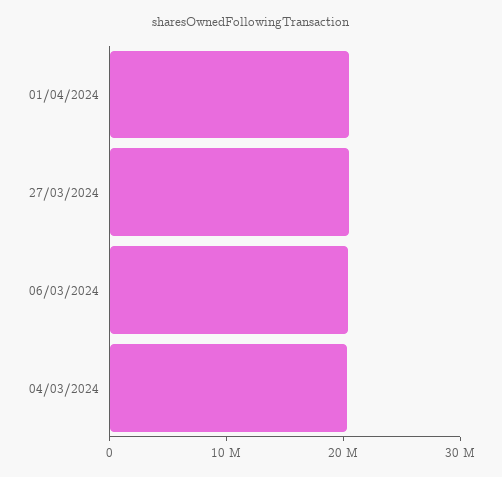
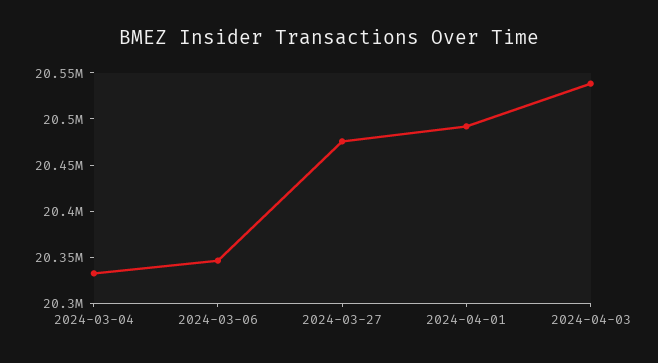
2024-04-03: none -> 20540000

